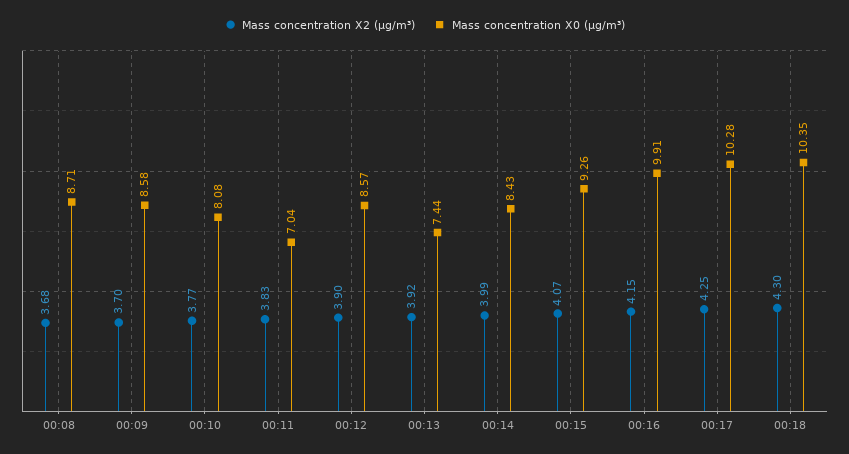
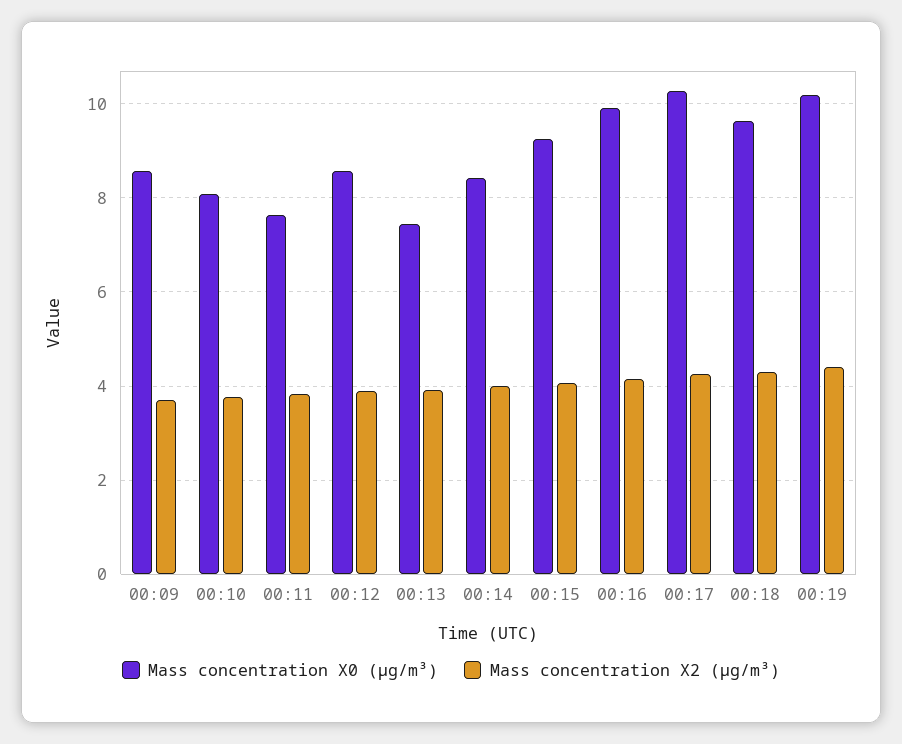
Mass concentration X2 (μg/m³), 00:08: 3.68 -> none
Mass concentration X0 (μg/m³), 00:08: 8.71 -> none
Mass concentration X0 (μg/m³), 00:11: 7.04 -> 7.6
Mass concentration X0 (μg/m³), 00:18: 10.35 -> 9.6
Mass concentration X0 (μg/m³), 00:19: none -> 10.2
Mass concentration X2 (μg/m³), 00:19: none -> 4.4

